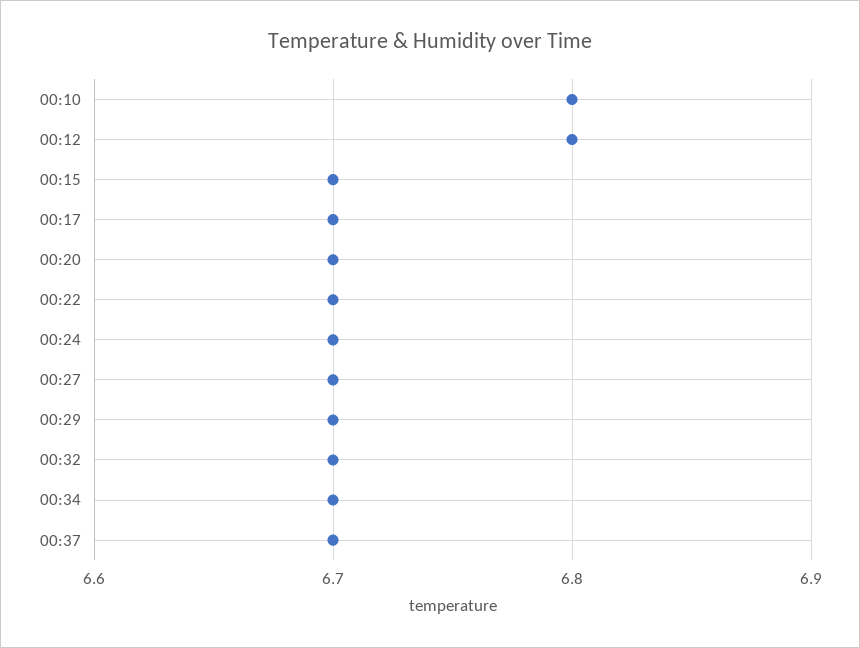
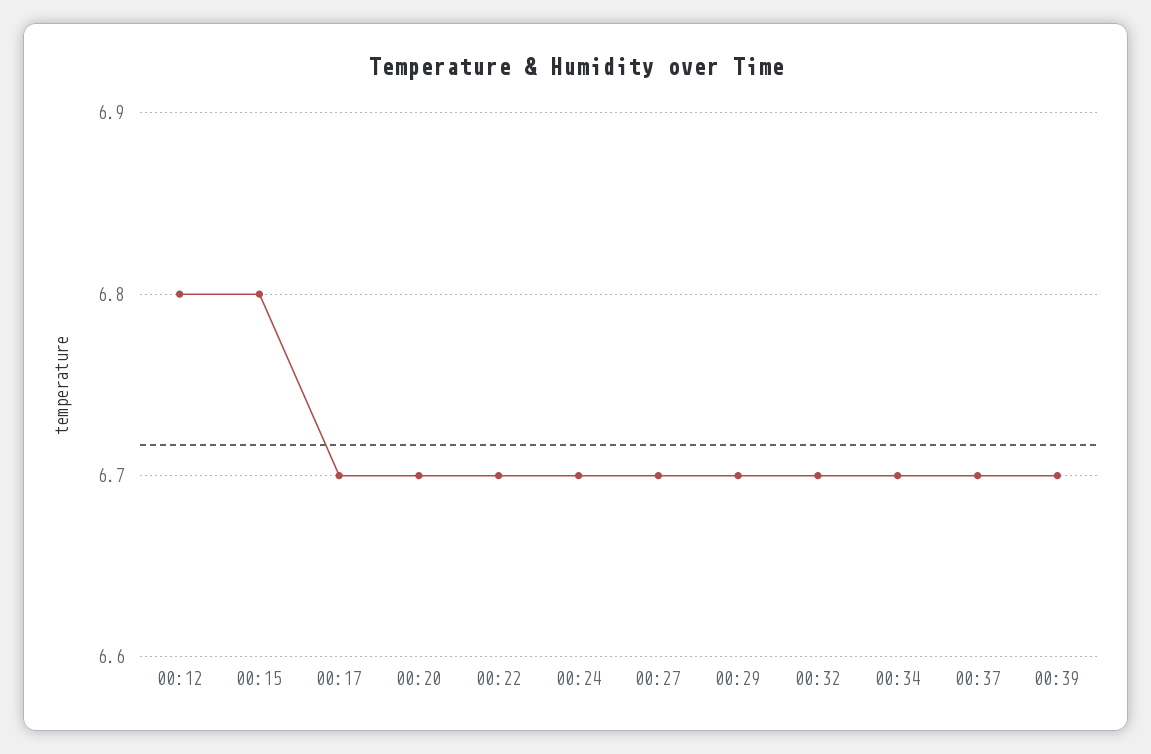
00:10: 6.8 -> none
00:15: 6.7 -> 6.8
00:39: none -> 6.7

